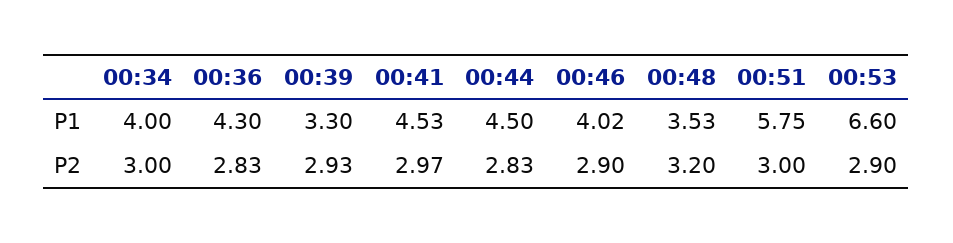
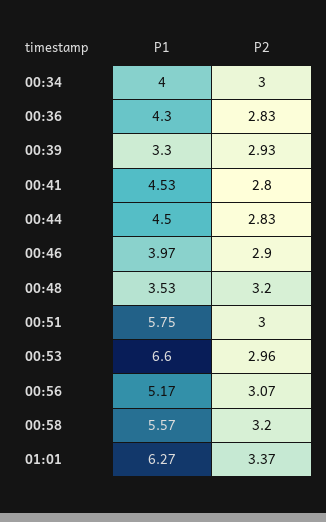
00:46, P1: 4.02 -> 3.97
00:41, P2: 2.97 -> 2.8
00:53, P2: 2.9 -> 2.96
00:56, P1: none -> 5.17
00:56, P2: none -> 3.07
00:58, P1: none -> 5.57
00:58, P2: none -> 3.2
01:01, P1: none -> 6.27
01:01, P2: none -> 3.37

